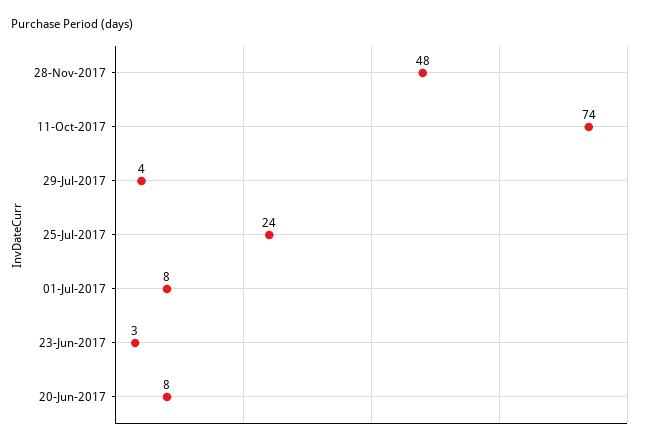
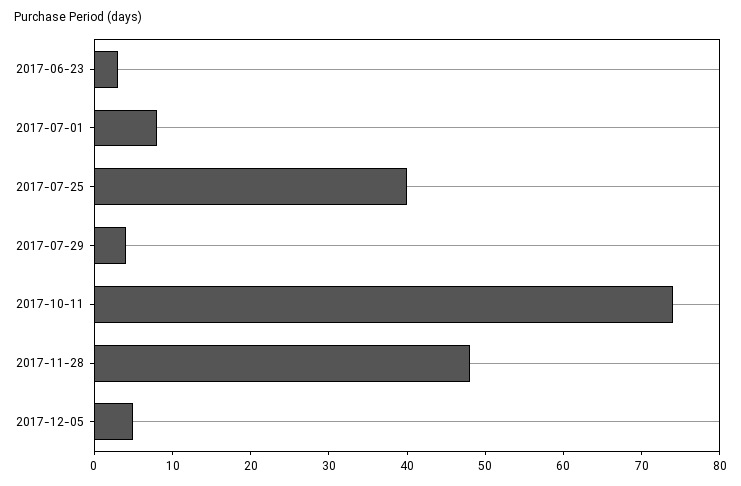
25-Jul-2017: 24 -> 40
20-Jun-2017: 8 -> none
2017-12-05: none -> 5

